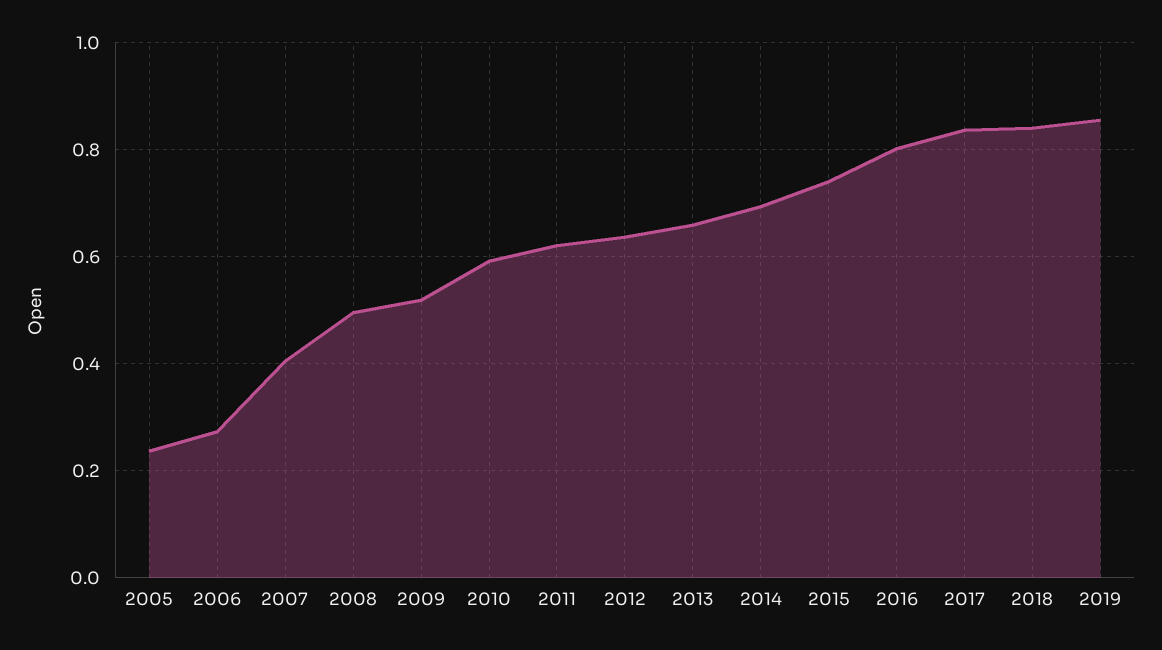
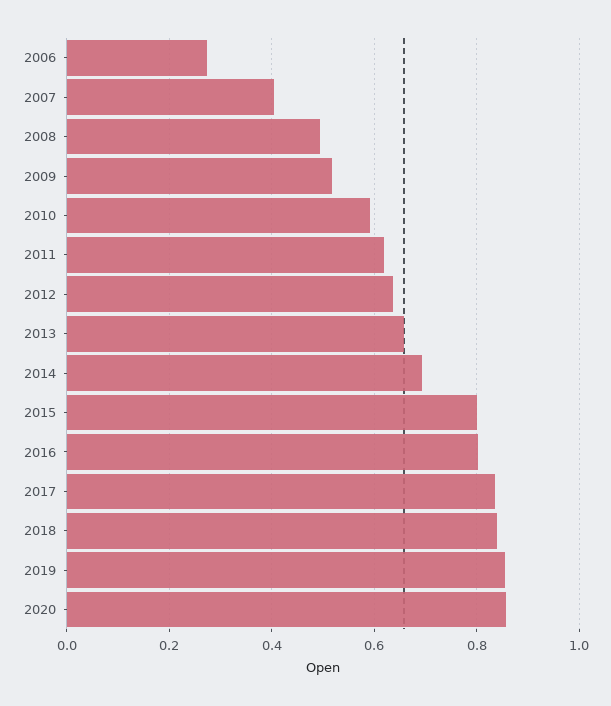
2005: 0.24 -> none
2015: 0.74 -> 0.8
2020: none -> 0.86

